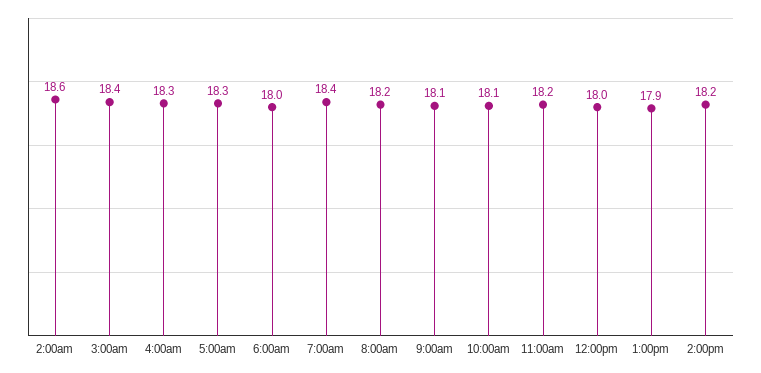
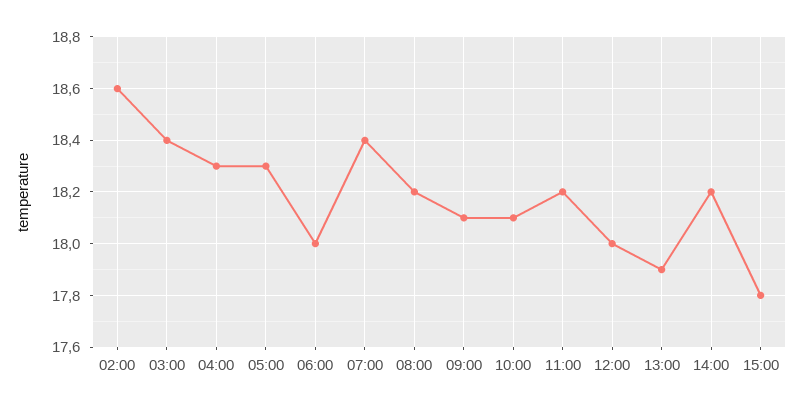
15:00: none -> 17.8

